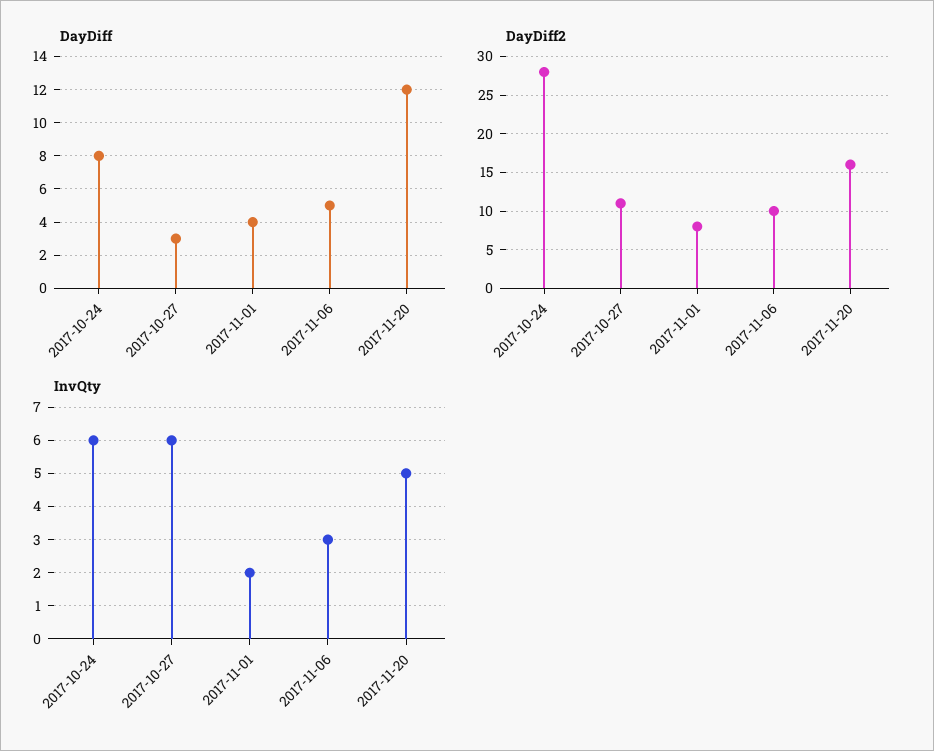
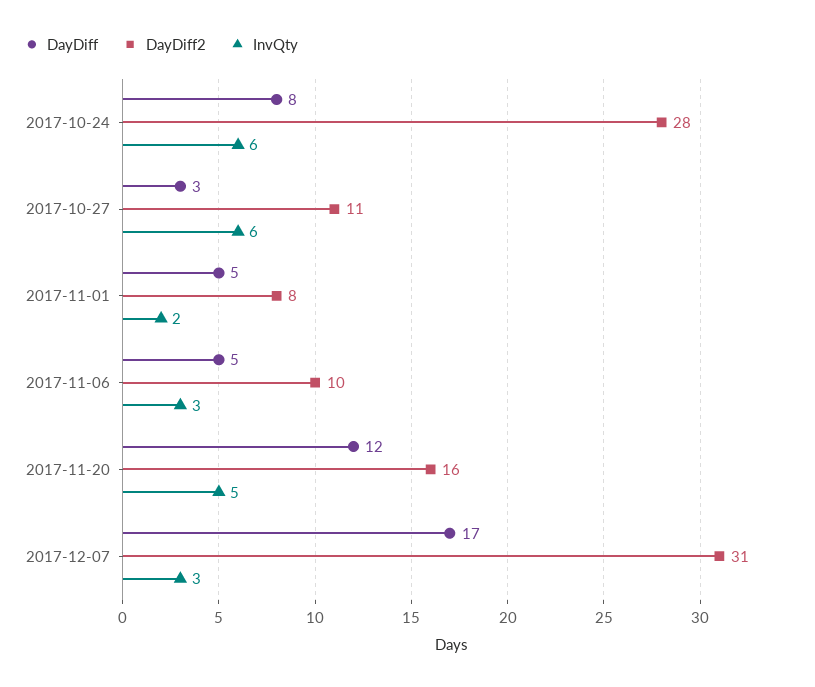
DayDiff, 2017-11-01: 4 -> 5
DayDiff, 2017-12-07: none -> 17
DayDiff2, 2017-12-07: none -> 31
InvQty, 2017-12-07: none -> 3

